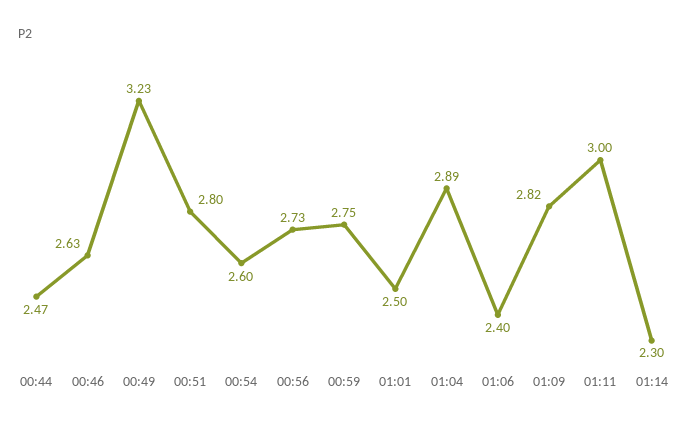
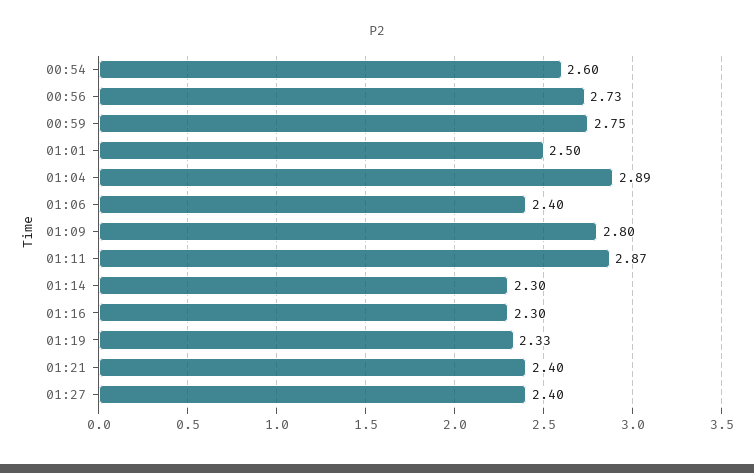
00:44: 2.47 -> none
00:46: 2.63 -> none
00:49: 3.23 -> none
00:51: 2.8 -> none
01:09: 2.82 -> 2.8
01:11: 3 -> 2.87
01:16: none -> 2.3
01:19: none -> 2.33
01:21: none -> 2.4
01:27: none -> 2.4

